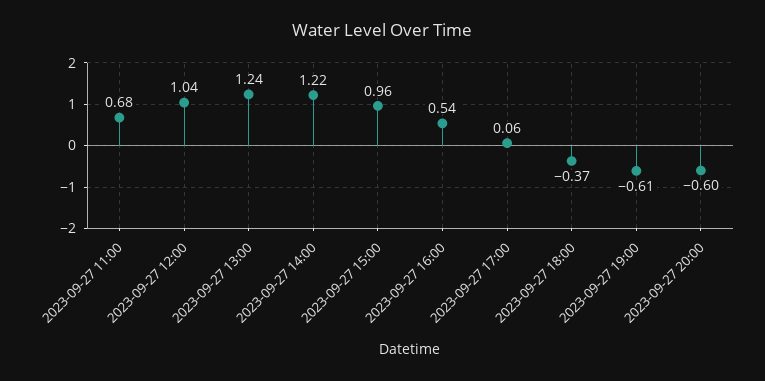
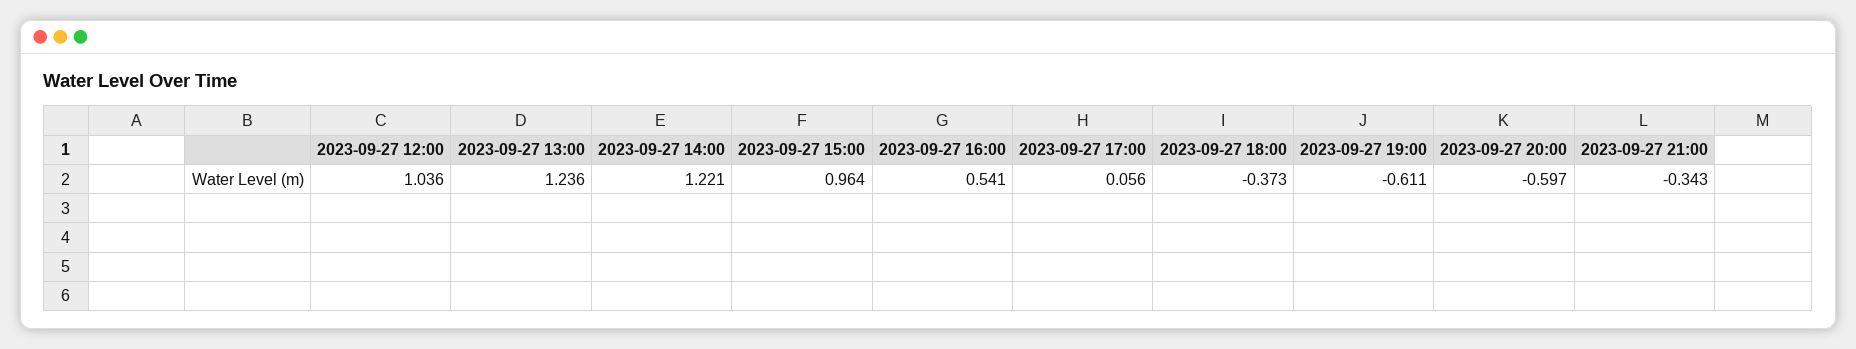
2023-09-27 11:00: 0.68 -> none
2023-09-27 21:00: none -> -0.343

